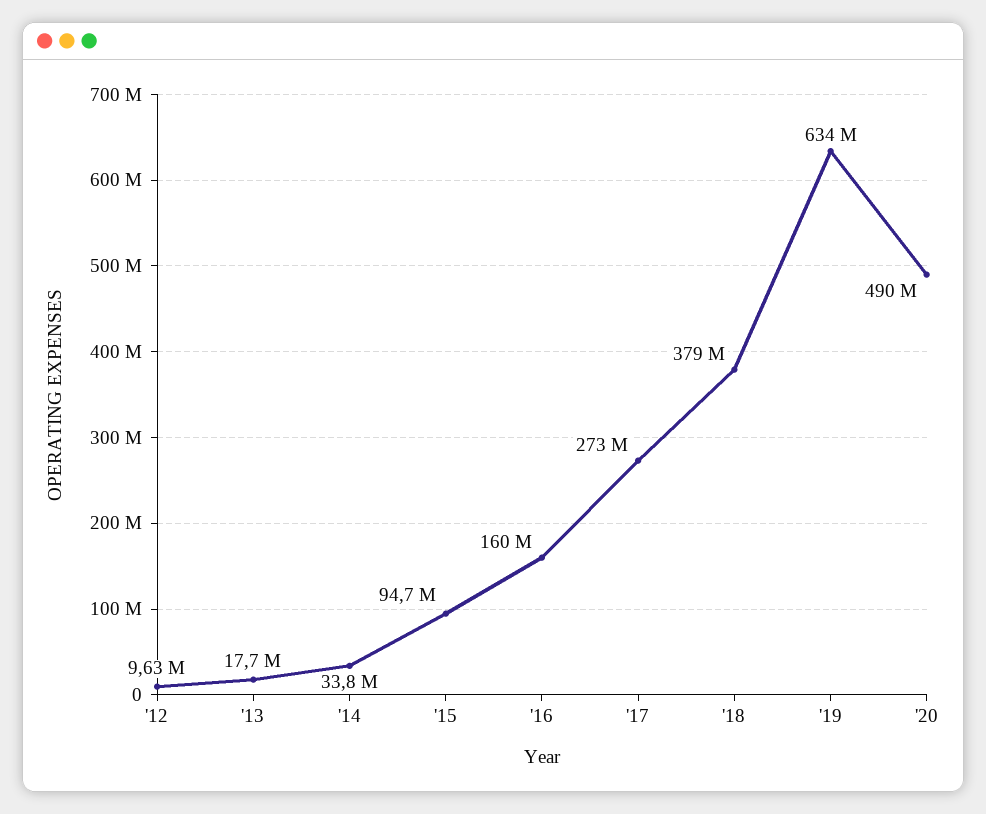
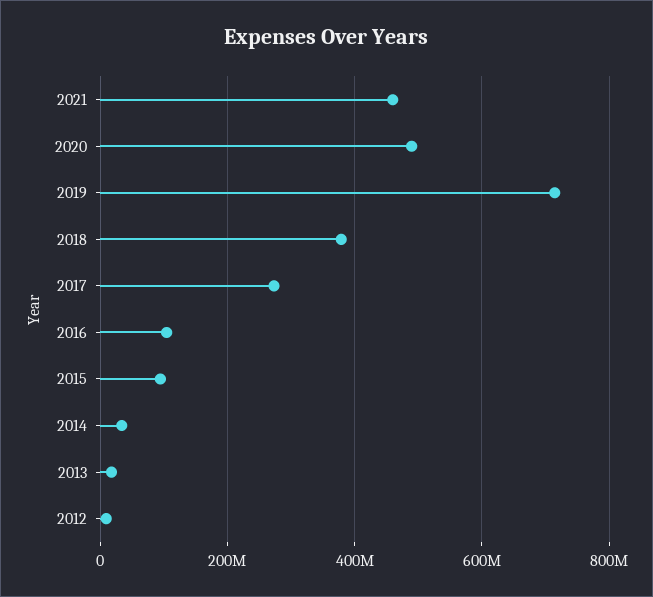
'16: 160000000 -> 100000000
'19: 634000000 -> 720000000
2021: none -> 460000000

